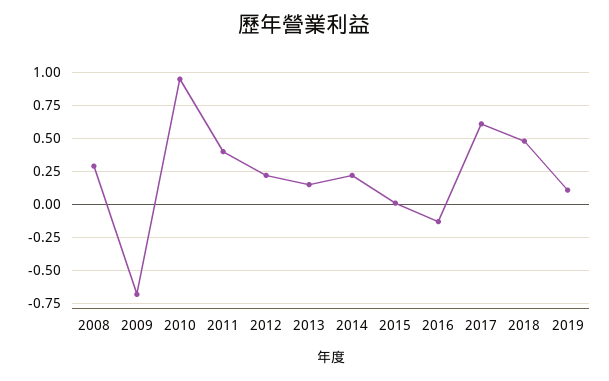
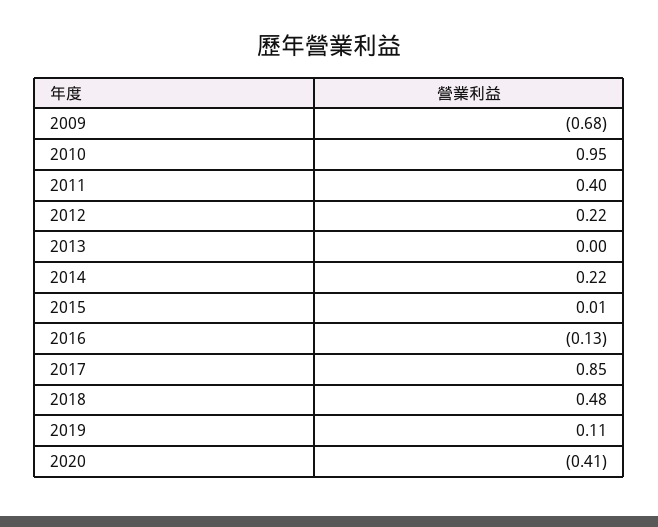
2008: 0.3 -> none
2013: 0.15 -> 0
2017: 0.6 -> 0.85
2020: none -> -0.41

